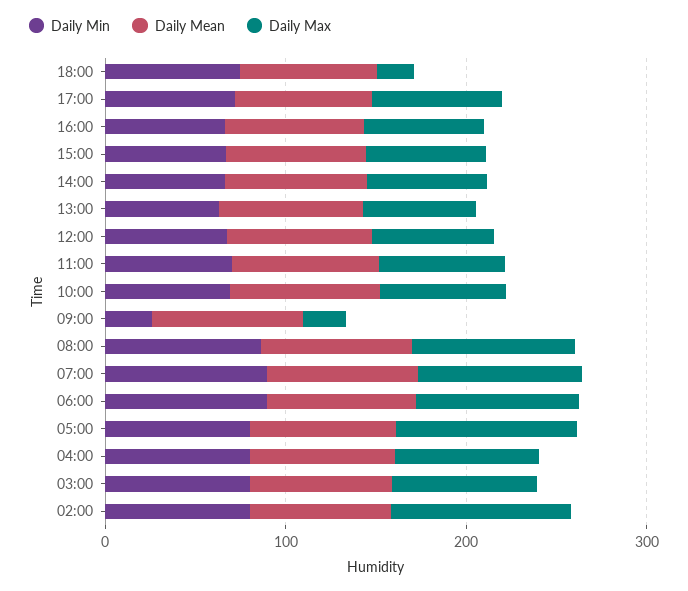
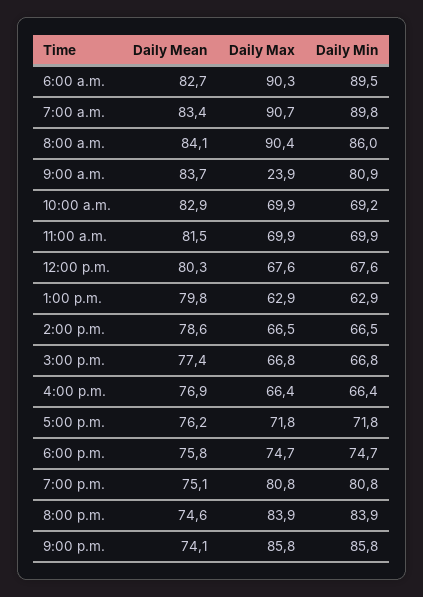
Daily Max, 18:00: 20 -> 74.7
Daily Min, 09:00: 20 -> 80.9
Daily Min, 05:00: 80 -> none
Daily Mean, 05:00: 80 -> none
Daily Max, 05:00: 100 -> none
Daily Min, 04:00: 80 -> none
Daily Mean, 04:00: 80 -> none
Daily Max, 04:00: 80 -> none
Daily Min, 03:00: 80 -> none
Daily Mean, 03:00: 80 -> none
Daily Max, 03:00: 80 -> none
Daily Min, 02:00: 80 -> none
Daily Mean, 02:00: 80 -> none
Daily Max, 02:00: 100 -> none
Daily Mean, 7:00 p.m.: none -> 75.1
Daily Max, 7:00 p.m.: none -> 80.8
Daily Min, 7:00 p.m.: none -> 80.8
Daily Mean, 8:00 p.m.: none -> 74.6
Daily Max, 8:00 p.m.: none -> 83.9
Daily Min, 8:00 p.m.: none -> 83.9
Daily Mean, 9:00 p.m.: none -> 74.1
Daily Max, 9:00 p.m.: none -> 85.8
Daily Min, 9:00 p.m.: none -> 85.8

